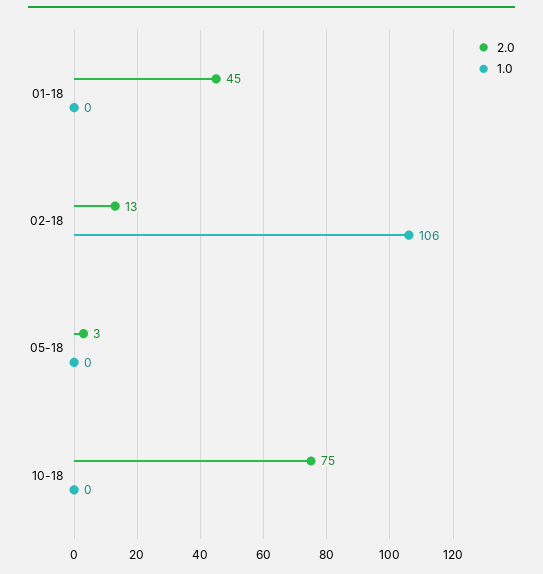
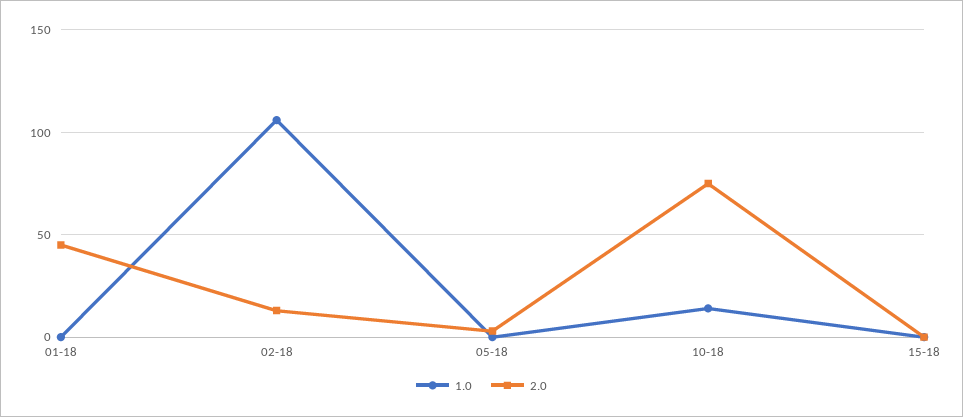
1.0, 10-18: 0 -> 15
1.0, 15-18: none -> 0
2.0, 15-18: none -> 0

